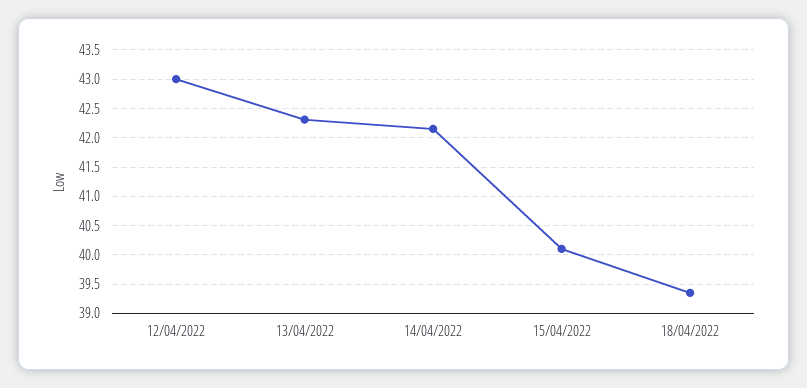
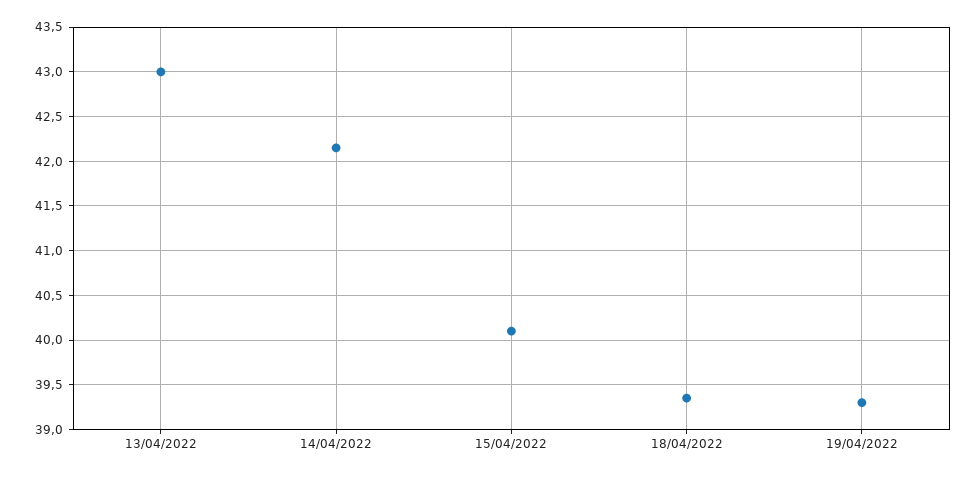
12/04/2022: 43 -> none
13/04/2022: 42.25 -> 43
19/04/2022: none -> 39.3

